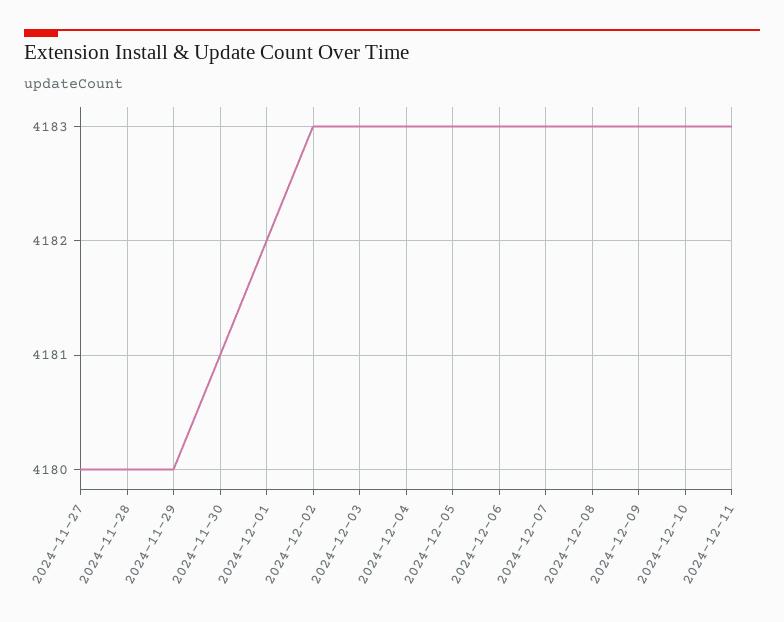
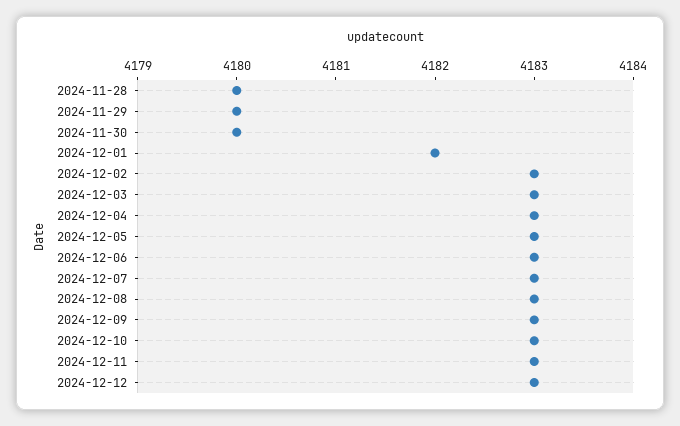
2024-11-27: 4180 -> none
2024-11-30: 4181 -> 4180
2024-12-12: none -> 4183

